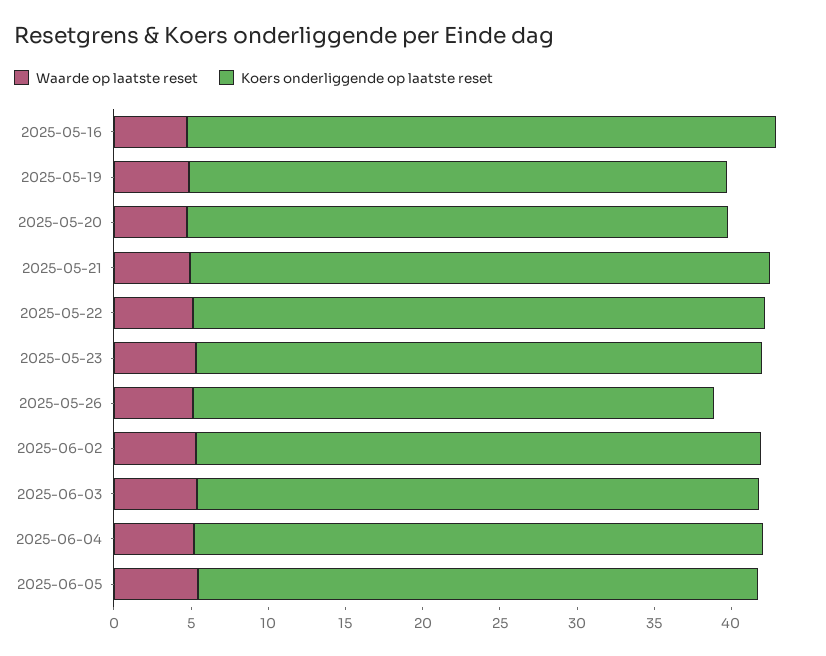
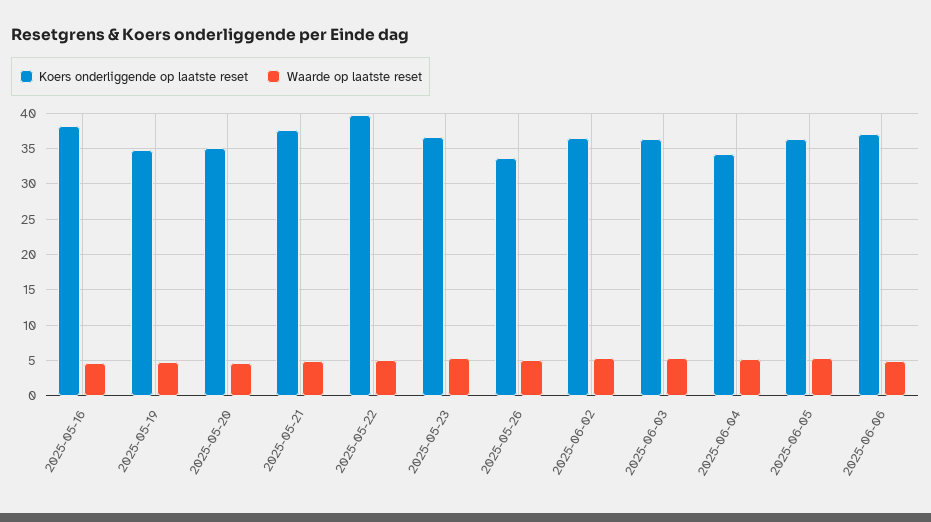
Koers onderliggende op laatste reset, 2025-05-22: 37 -> 40
Koers onderliggende op laatste reset, 2025-06-04: 37 -> 34
Koers onderliggende op laatste reset, 2025-06-06: none -> 37
Waarde op laatste reset, 2025-06-06: none -> 5

